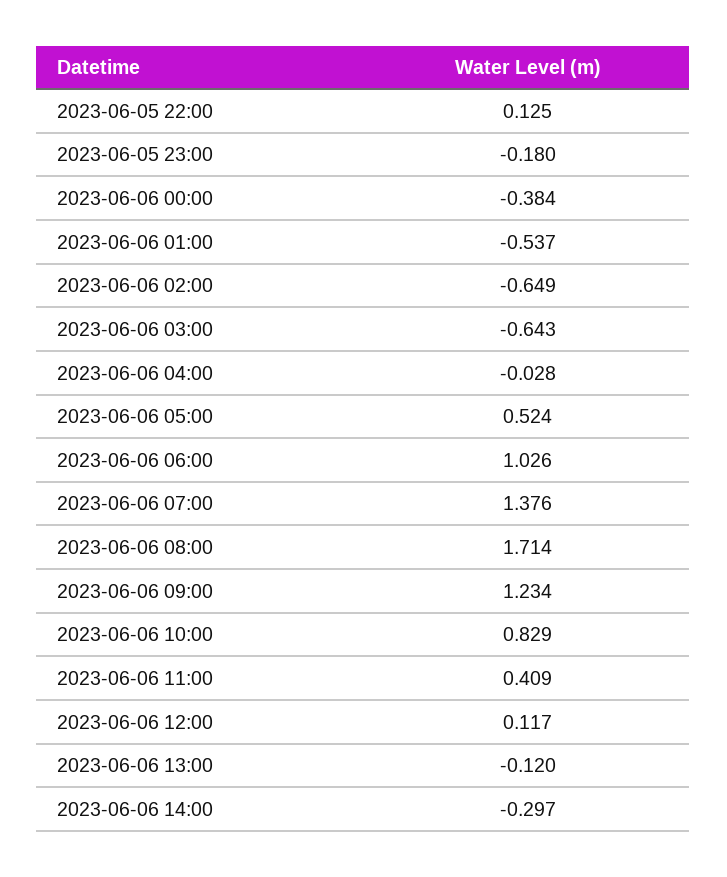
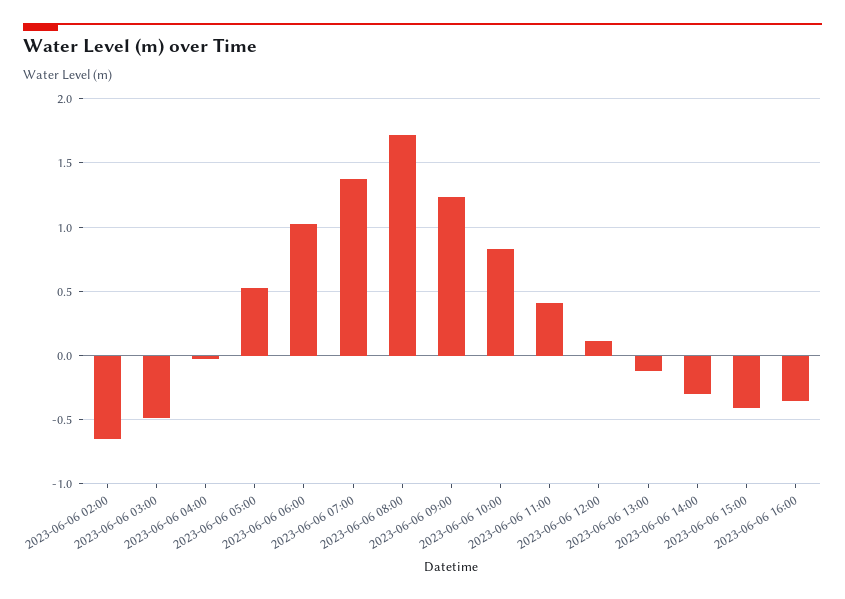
2023-06-05 22:00: 0.125 -> none
2023-06-05 23:00: -0.18 -> none
2023-06-06 00:00: -0.384 -> none
2023-06-06 01:00: -0.537 -> none
2023-06-06 03:00: -0.643 -> -0.5
2023-06-06 15:00: none -> -0.4
2023-06-06 16:00: none -> -0.35

